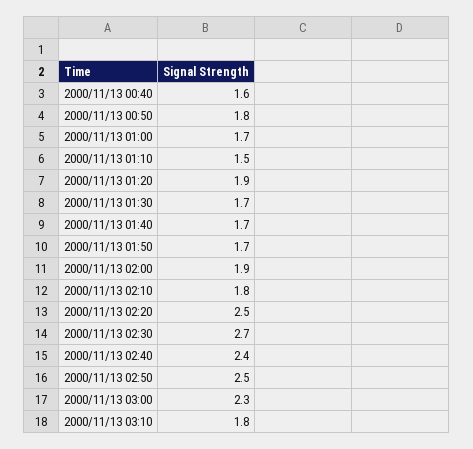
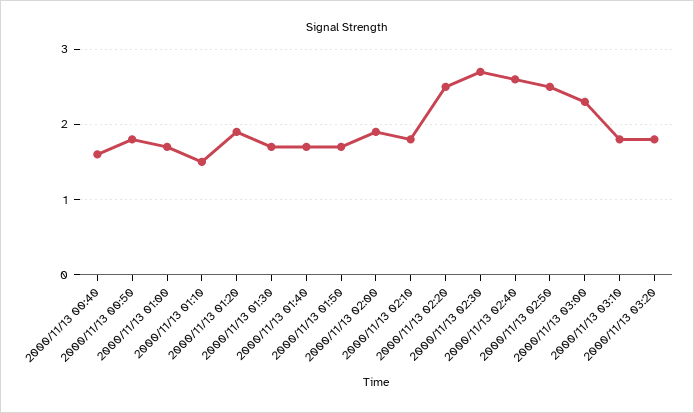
2000/11/13 02:40: 2.4 -> 2.6
2000/11/13 03:20: none -> 1.8

